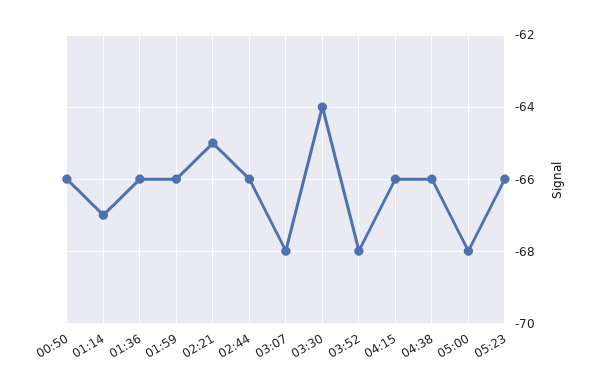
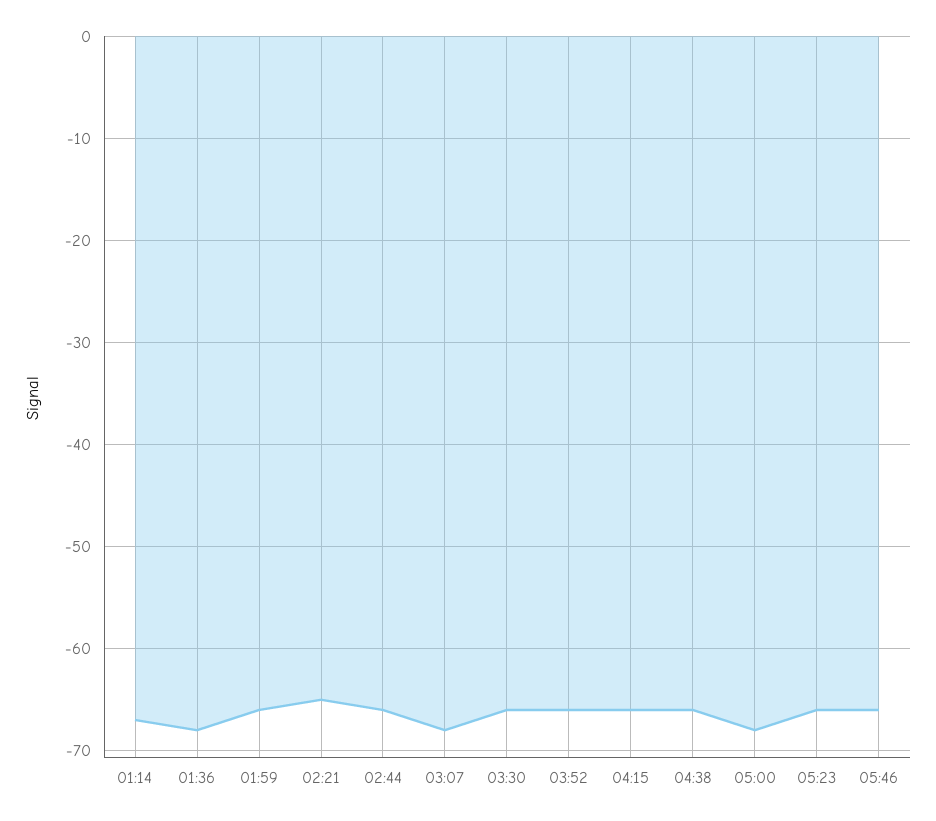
00:50: -66 -> none
01:36: -66 -> -68
03:30: -64 -> -66
03:52: -68 -> -66
05:46: none -> -66

